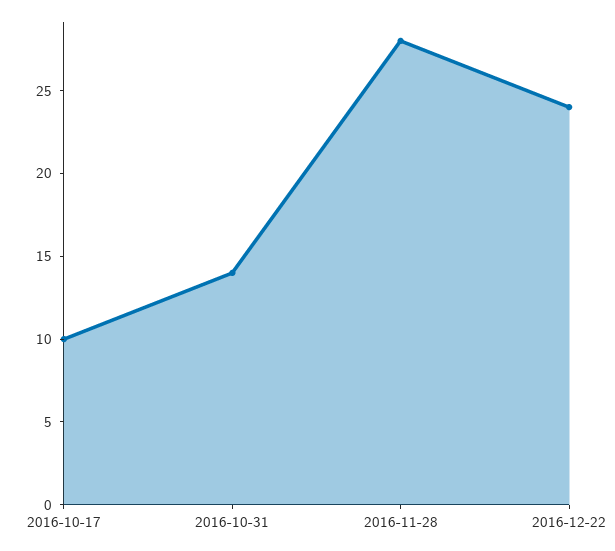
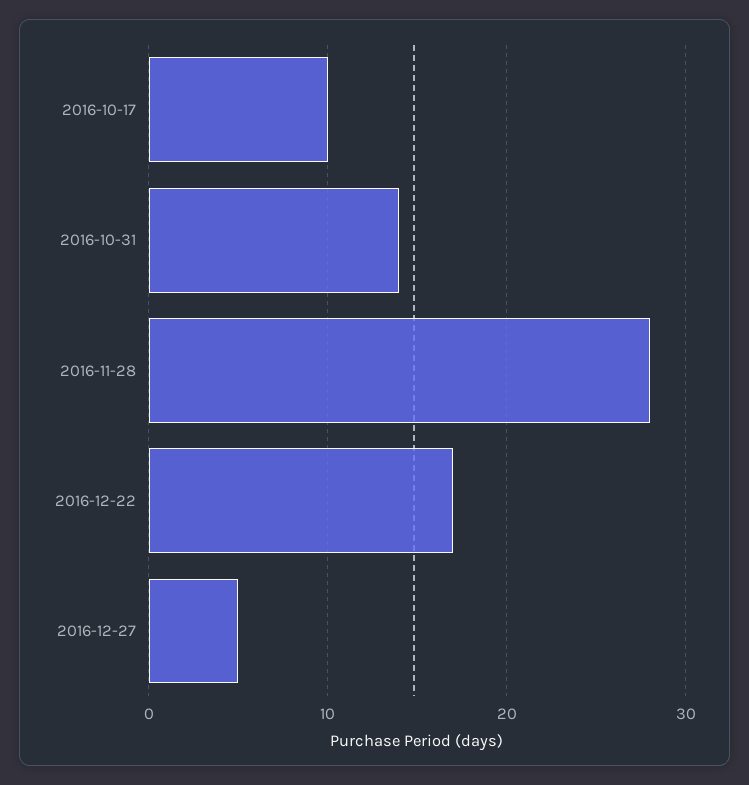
2016-12-22: 24 -> 17
2016-12-27: none -> 5

